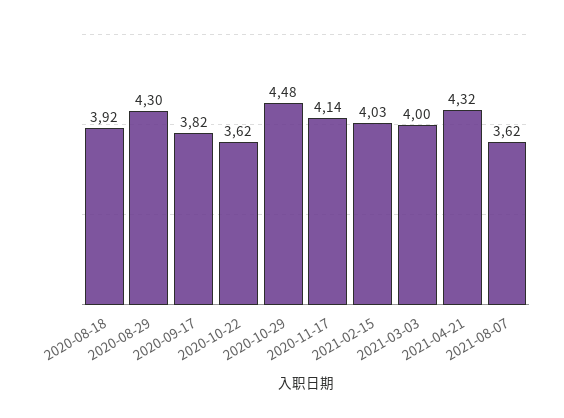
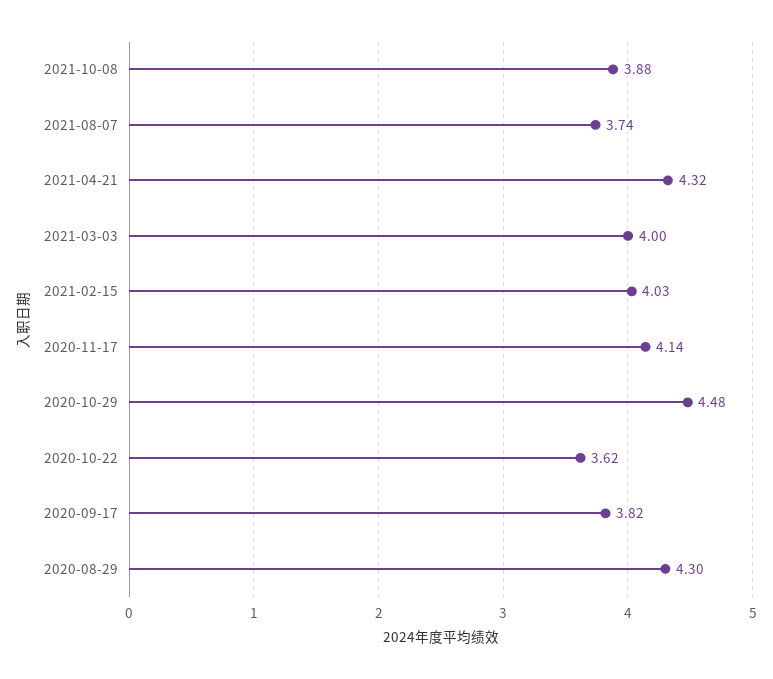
2020-08-18: 3.92 -> none
2021-08-07: 3.62 -> 3.74
2021-10-08: none -> 3.88

